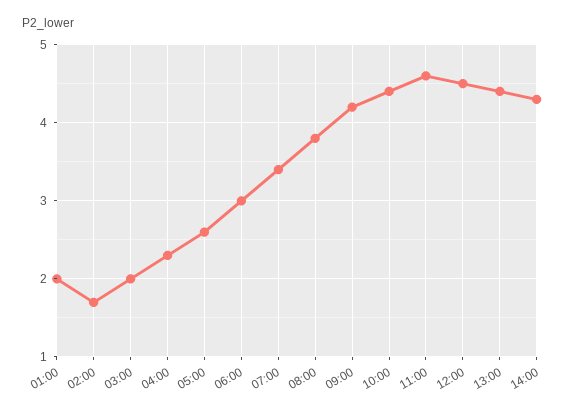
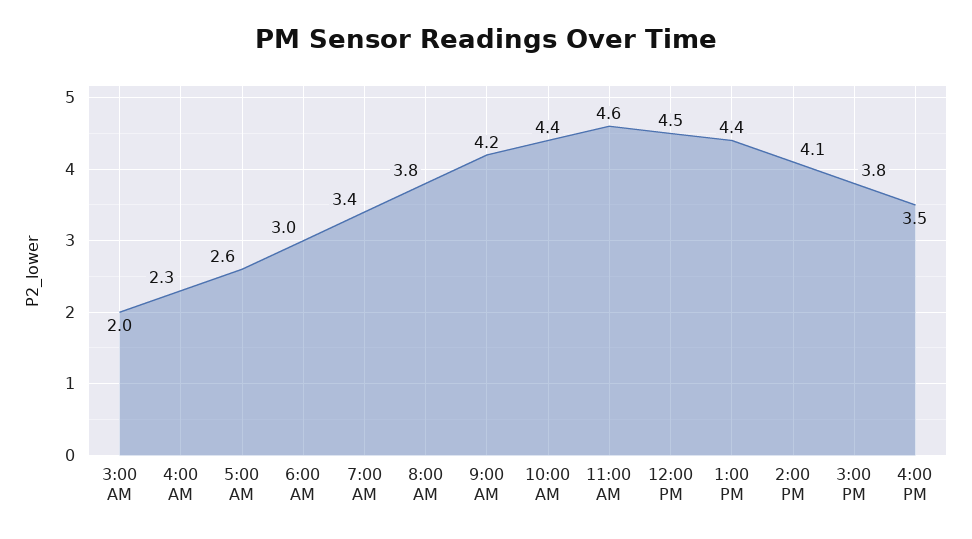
01:00: 2 -> none
02:00: 1.7 -> none
14:00: 4.3 -> 4.1
3:00 PM: none -> 3.8
4:00 PM: none -> 3.5

